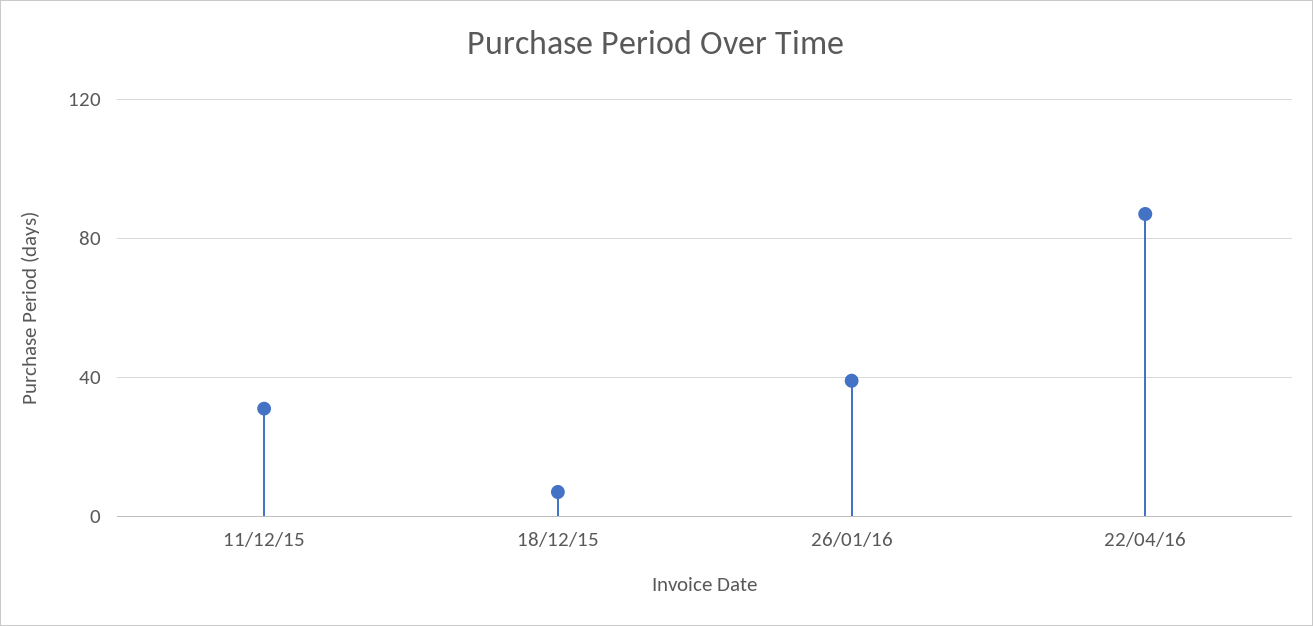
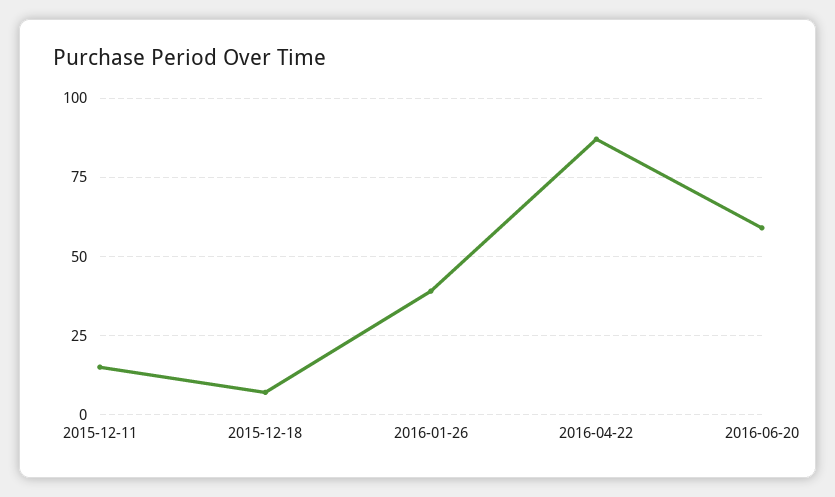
11/12/15: 30 -> 15
2016-06-20: none -> 60

